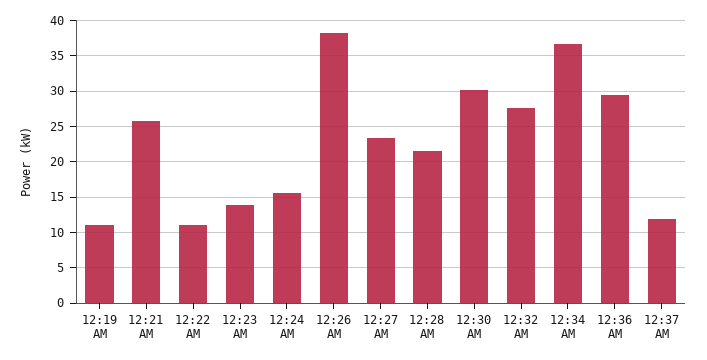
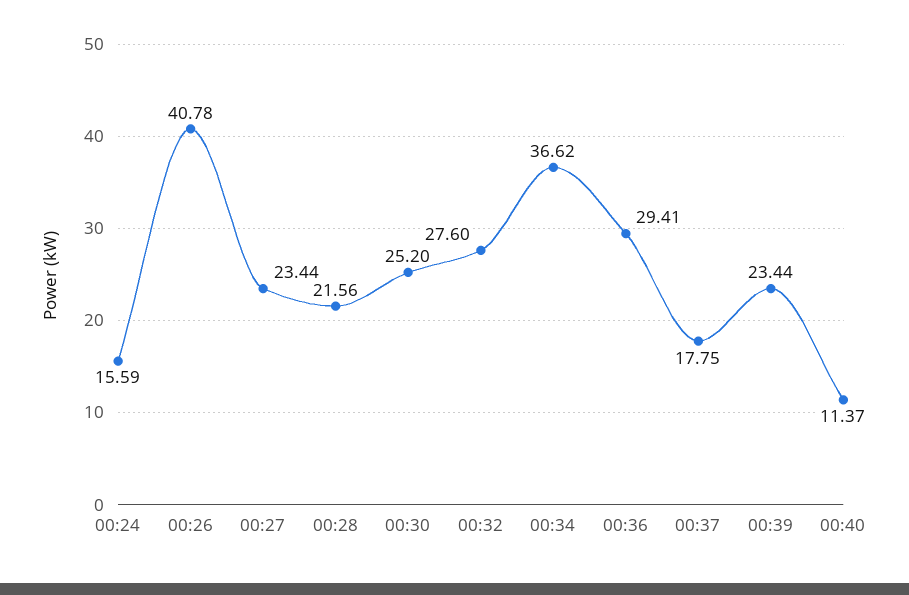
12:19 AM: 11 -> none
12:21 AM: 26 -> none
12:22 AM: 11 -> none
12:23 AM: 14 -> none
12:26 AM: 38 -> 40.78
12:30 AM: 30 -> 25.2
12:37 AM: 12 -> 17.75
00:39: none -> 23.44
00:40: none -> 11.37

